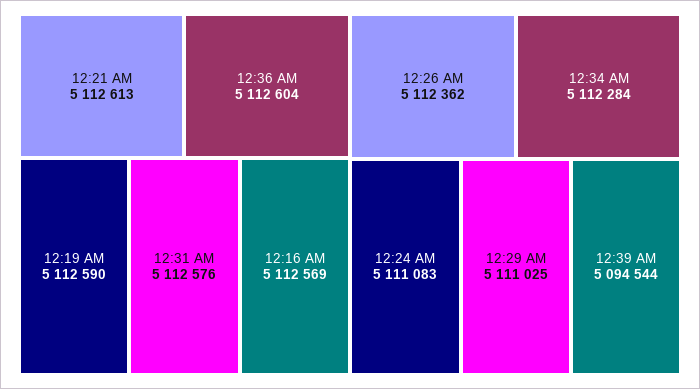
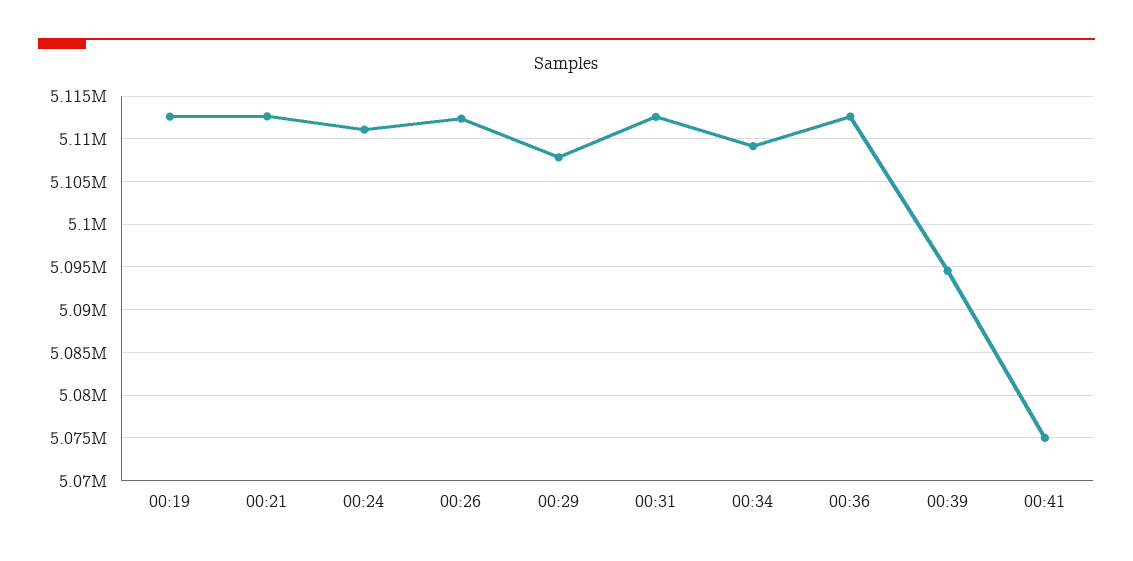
12:16 AM: 5112569 -> none
12:34 AM: 5112284 -> 5109000
12:29 AM: 5111025 -> 5108000
00:41: none -> 5075000

